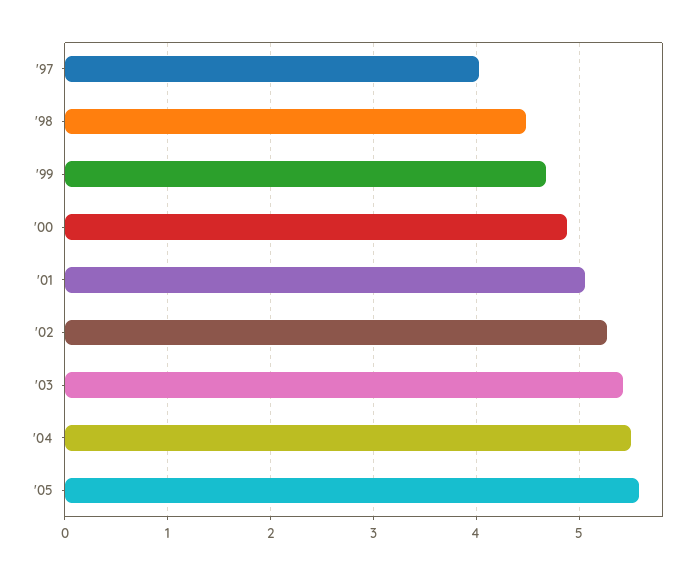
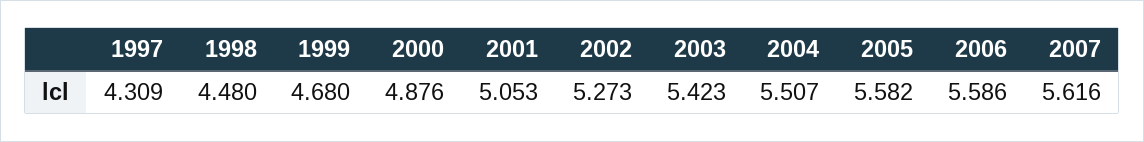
'97: 4 -> 4.309
2006: none -> 5.586
2007: none -> 5.616

